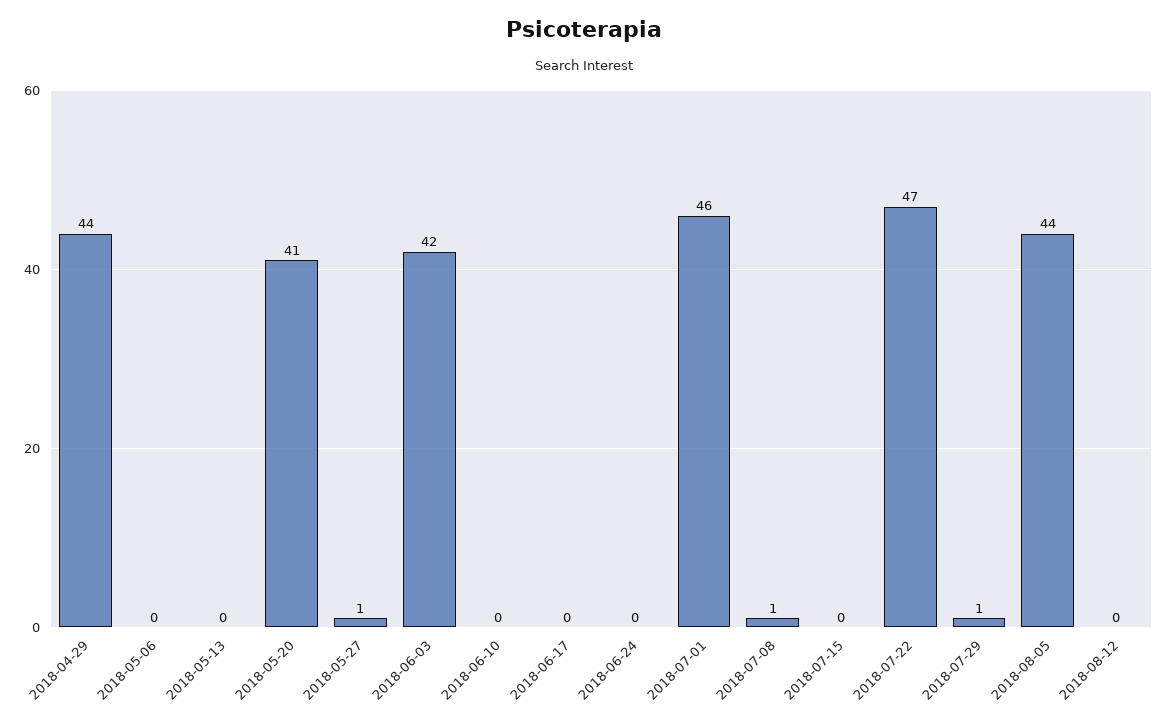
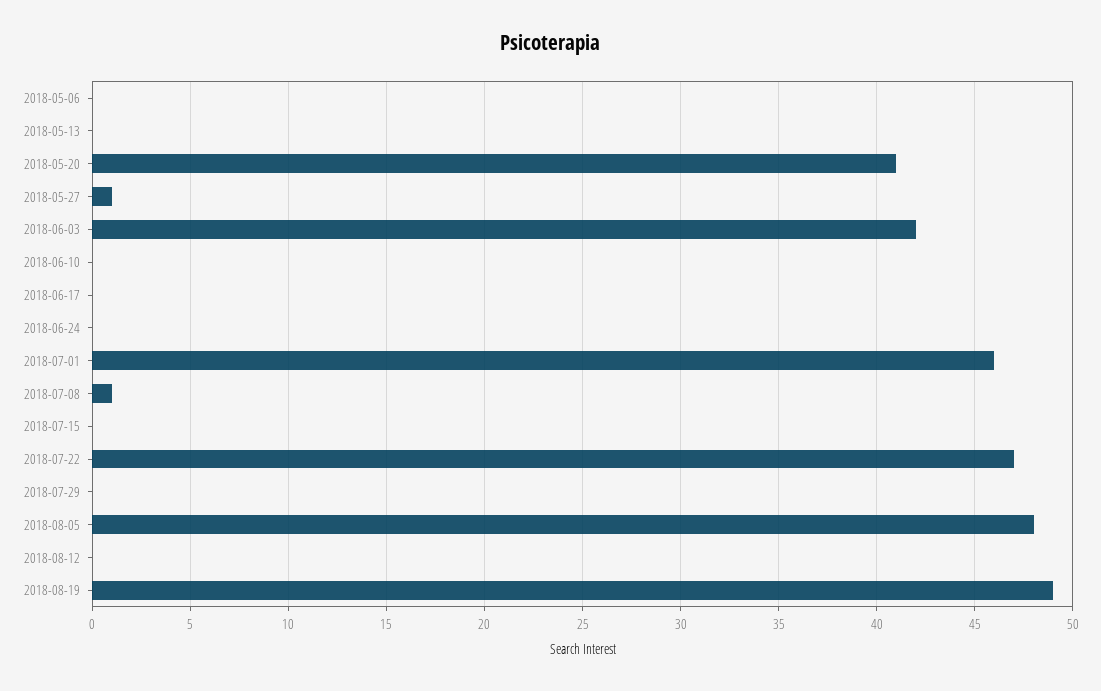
2018-04-29: 44 -> none
2018-07-29: 1 -> 0
2018-08-05: 44 -> 48
2018-08-19: none -> 49

